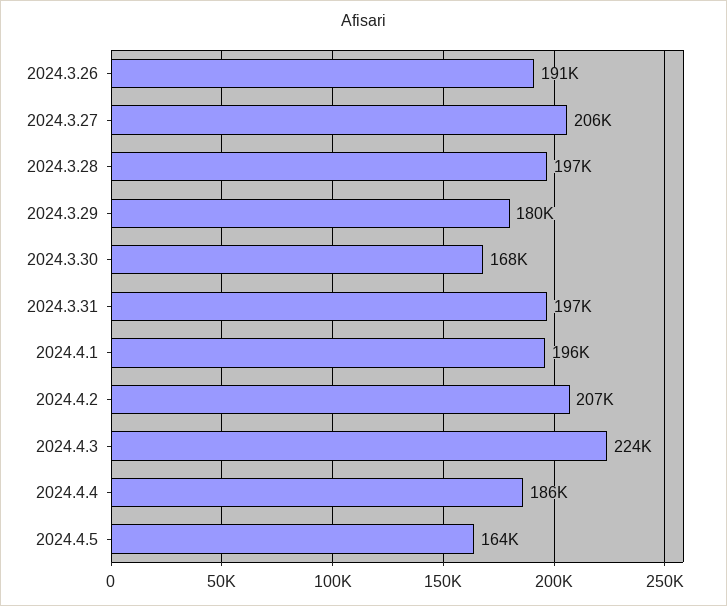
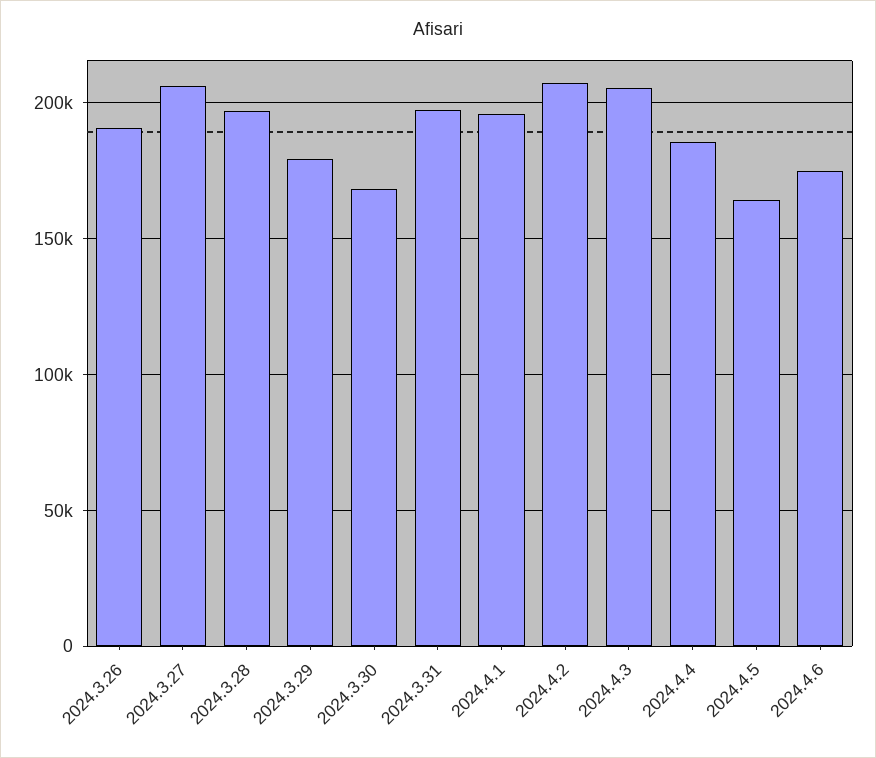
2024.4.3: 224000 -> 205000
2024.4.6: none -> 175000

